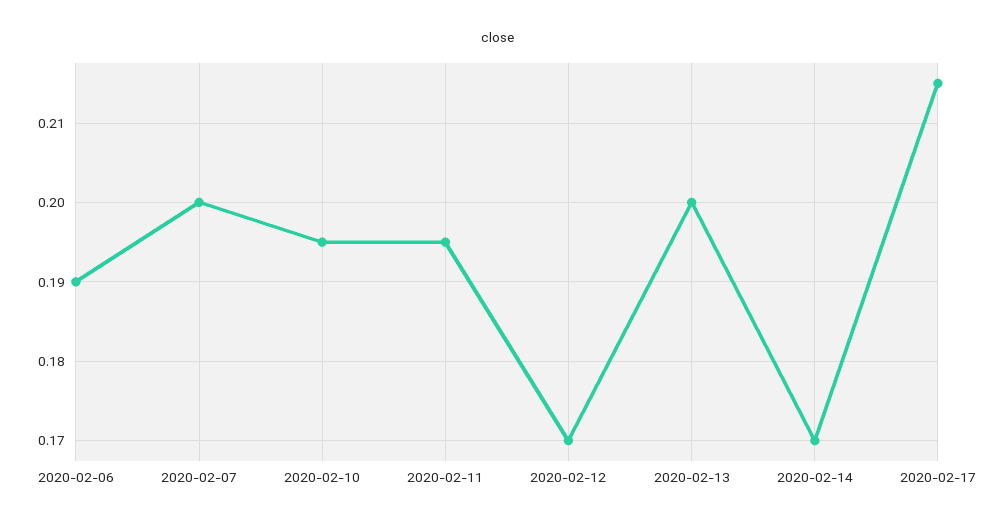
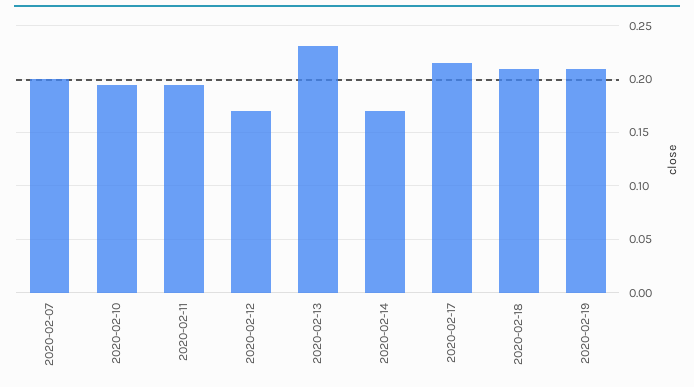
2020-02-06: 0.19 -> none
2020-02-13: 0.2 -> 0.23
2020-02-18: none -> 0.21
2020-02-19: none -> 0.21

